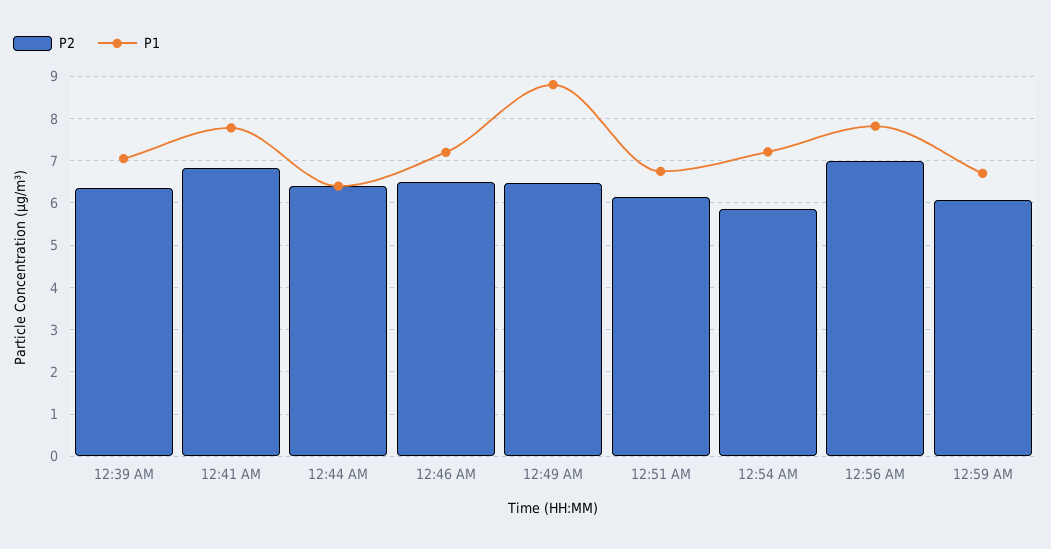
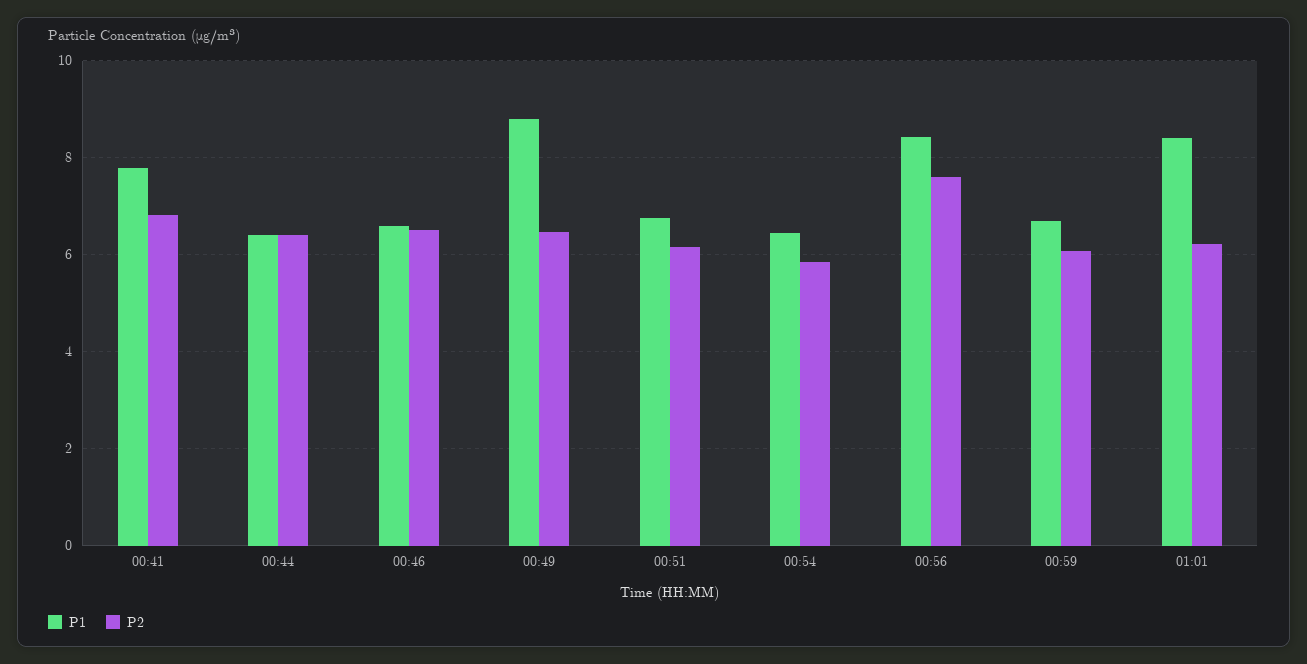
P2, 12:39 AM: 6.4 -> none
P1, 12:39 AM: 7 -> none
P1, 12:46 AM: 7.2 -> 6.6
P1, 12:54 AM: 7.2 -> 6.4
P2, 12:56 AM: 7 -> 7.6
P1, 12:56 AM: 7.8 -> 8.4
P1, 01:01: none -> 8.4
P2, 01:01: none -> 6.2

